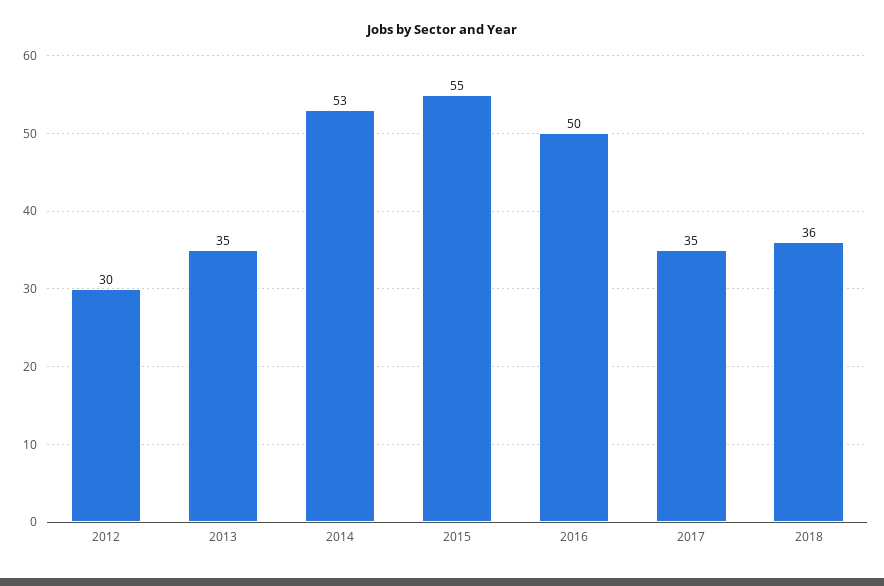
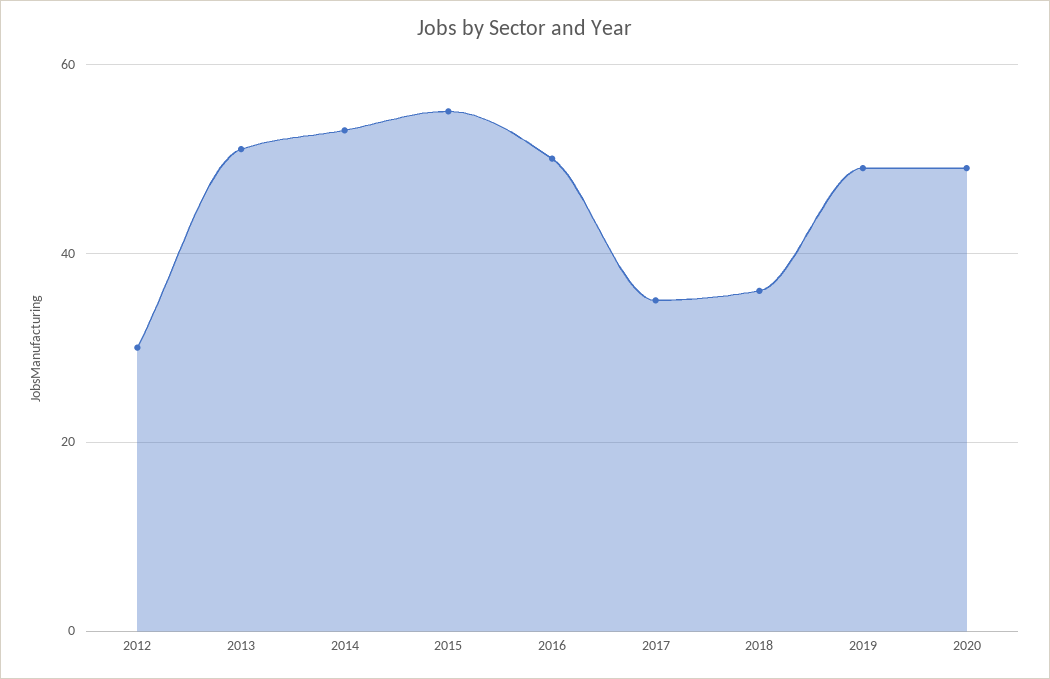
2013: 35 -> 50
2019: none -> 50
2020: none -> 50

